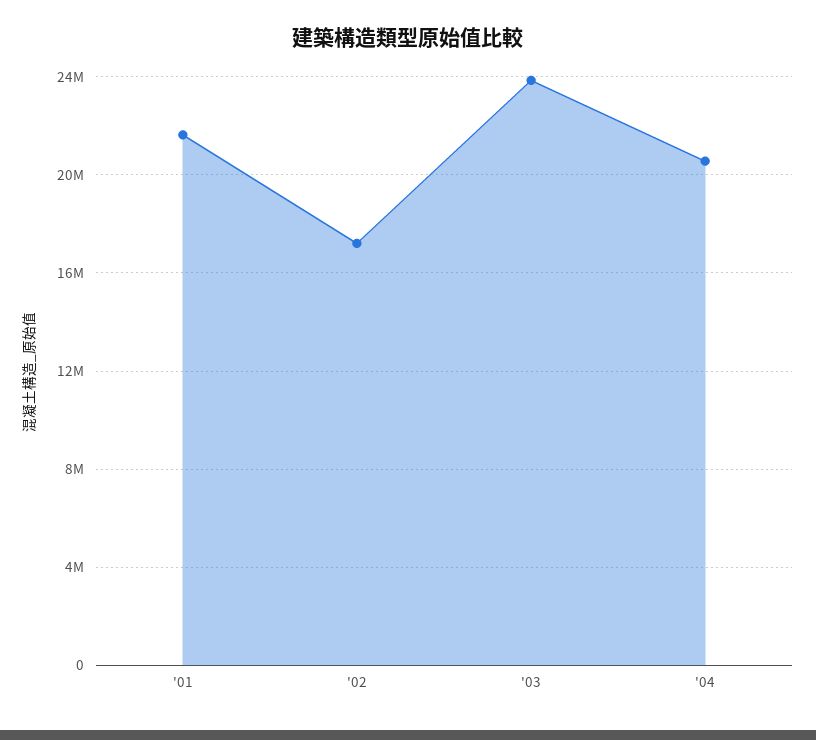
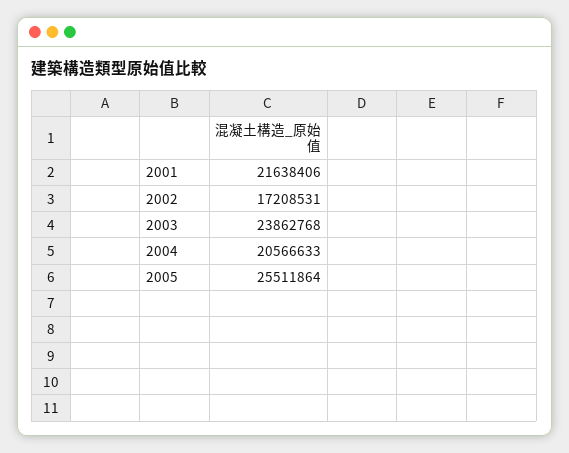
2005: none -> 25511864

